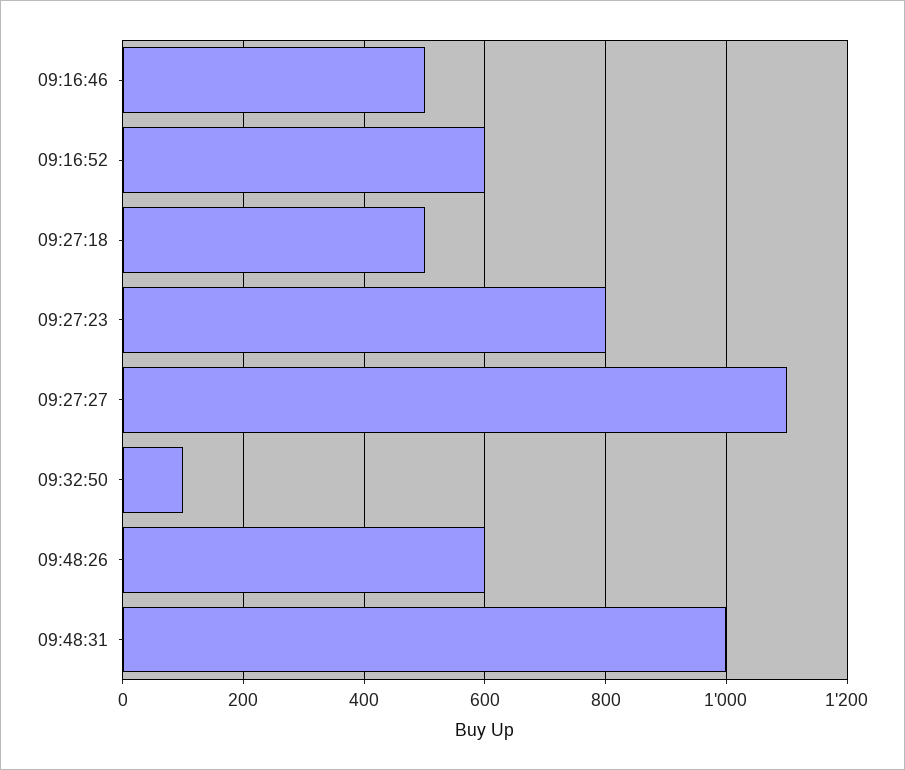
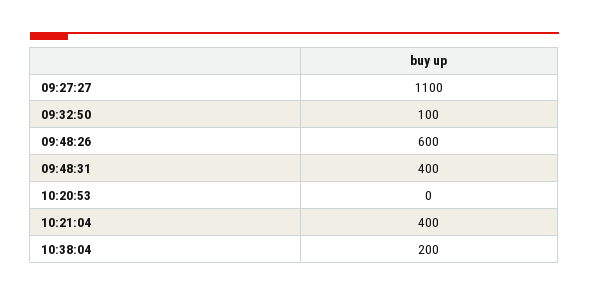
09:16:46: 500 -> none
09:16:52: 600 -> none
09:27:18: 500 -> none
09:27:23: 800 -> none
09:48:31: 1000 -> 400
10:20:53: none -> 0
10:21:04: none -> 400
10:38:04: none -> 200

